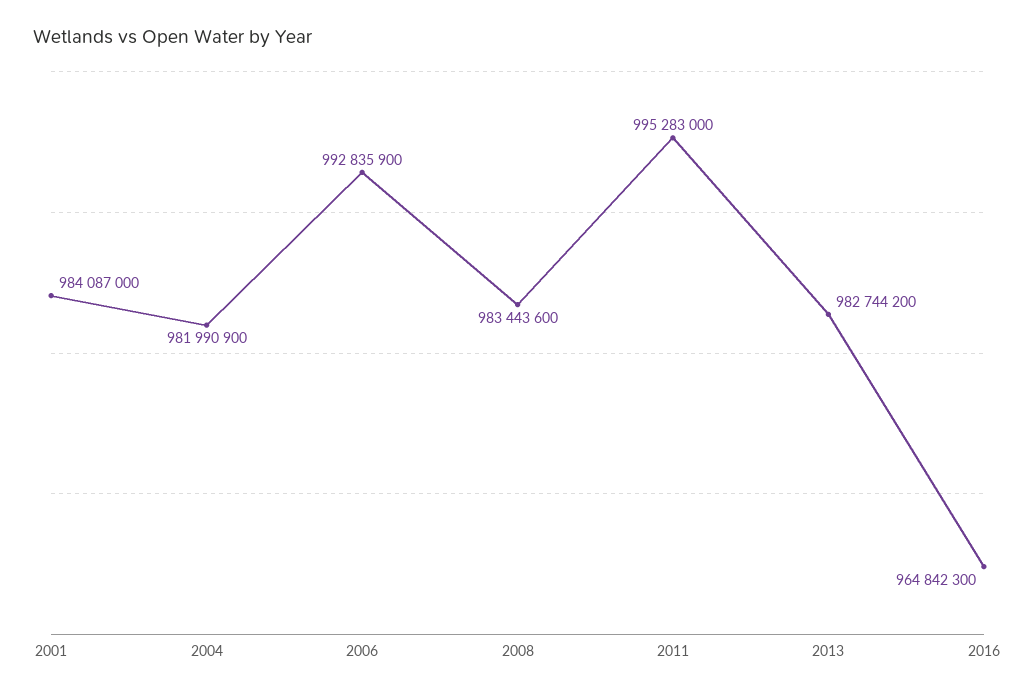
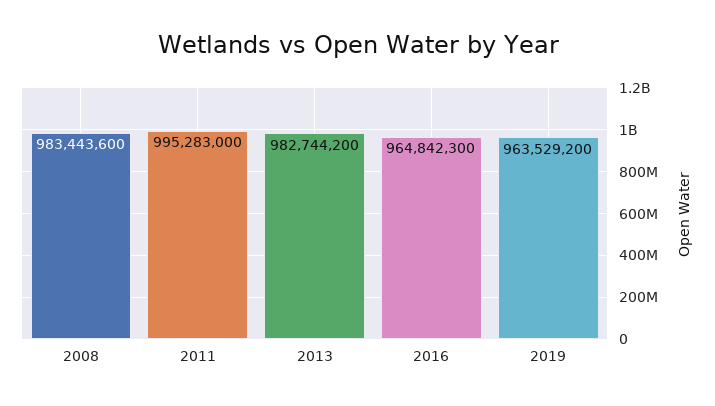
2001: 984087000 -> none
2004: 981990900 -> none
2006: 992835900 -> none
2019: none -> 963529200

